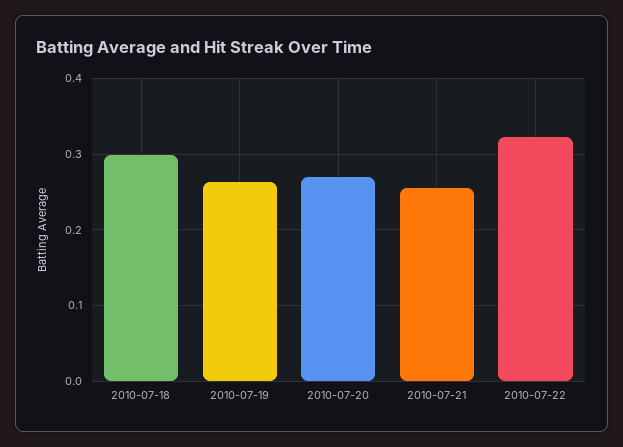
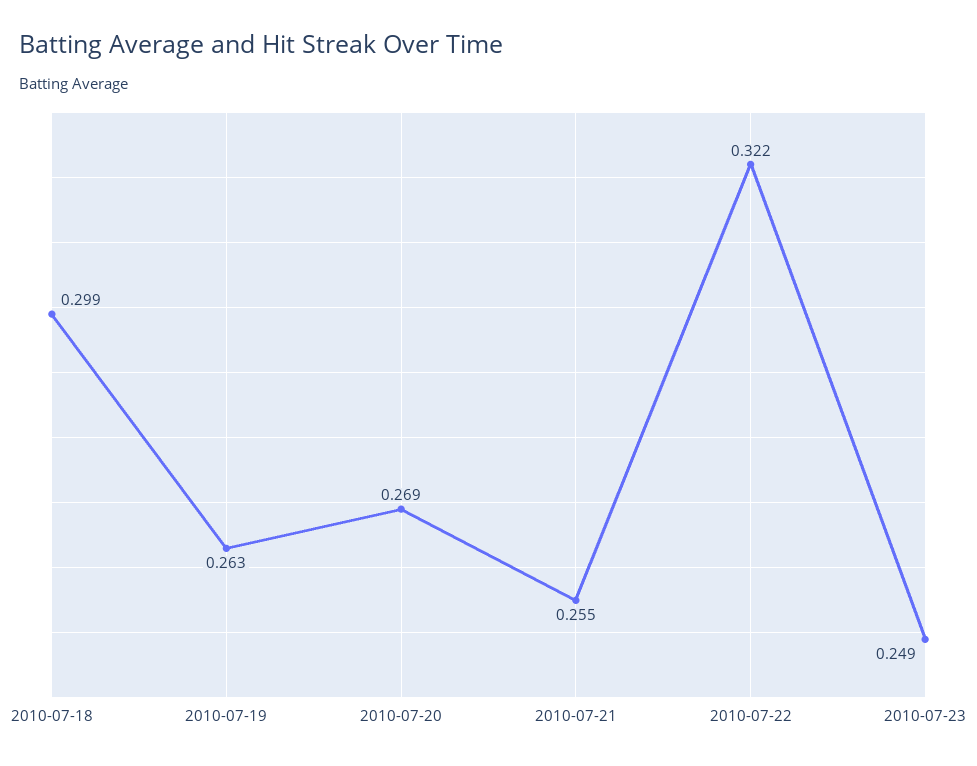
2010-07-23: none -> 0.249

